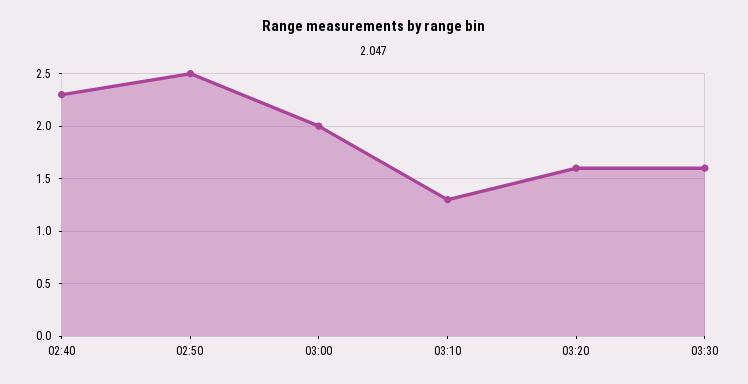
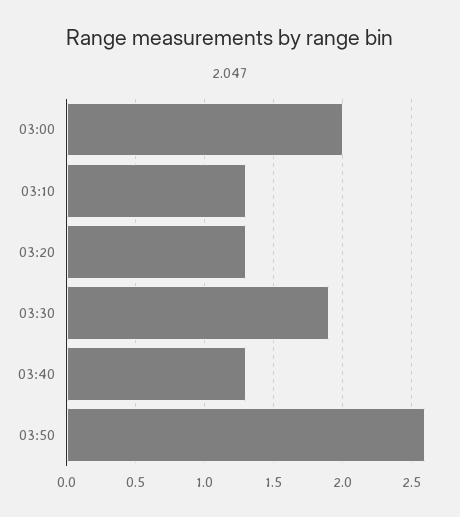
02:40: 2.3 -> none
02:50: 2.5 -> none
03:20: 1.6 -> 1.3
03:30: 1.6 -> 1.9
03:40: none -> 1.3
03:50: none -> 2.6

